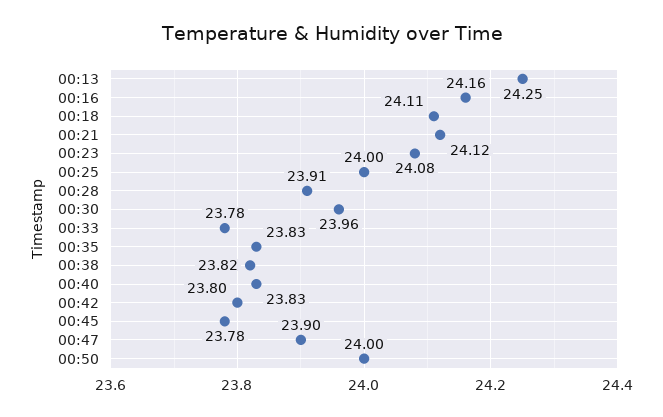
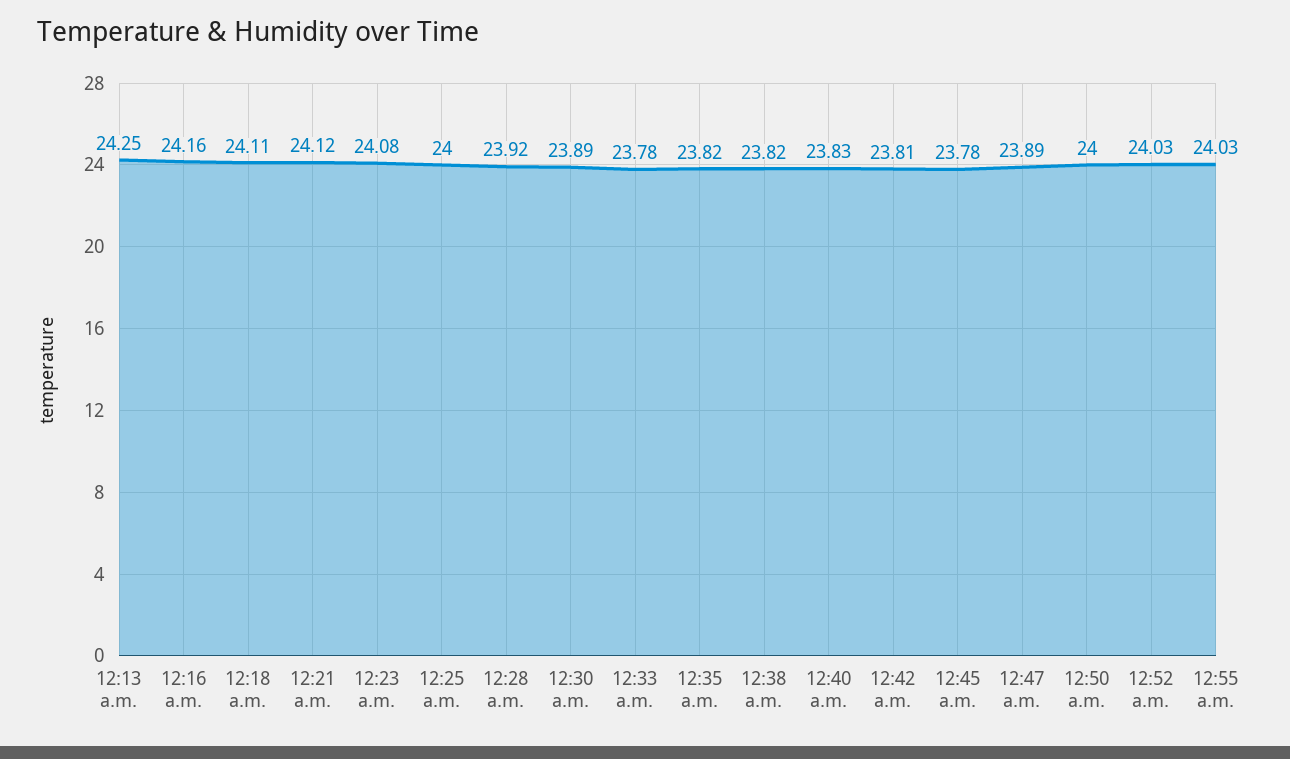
00:28: 23.91 -> 23.92
00:30: 23.96 -> 23.89
00:35: 23.83 -> 23.82
00:42: 23.8 -> 23.81
00:47: 23.9 -> 23.89
12:52 a.m.: none -> 24.03
12:55 a.m.: none -> 24.03

